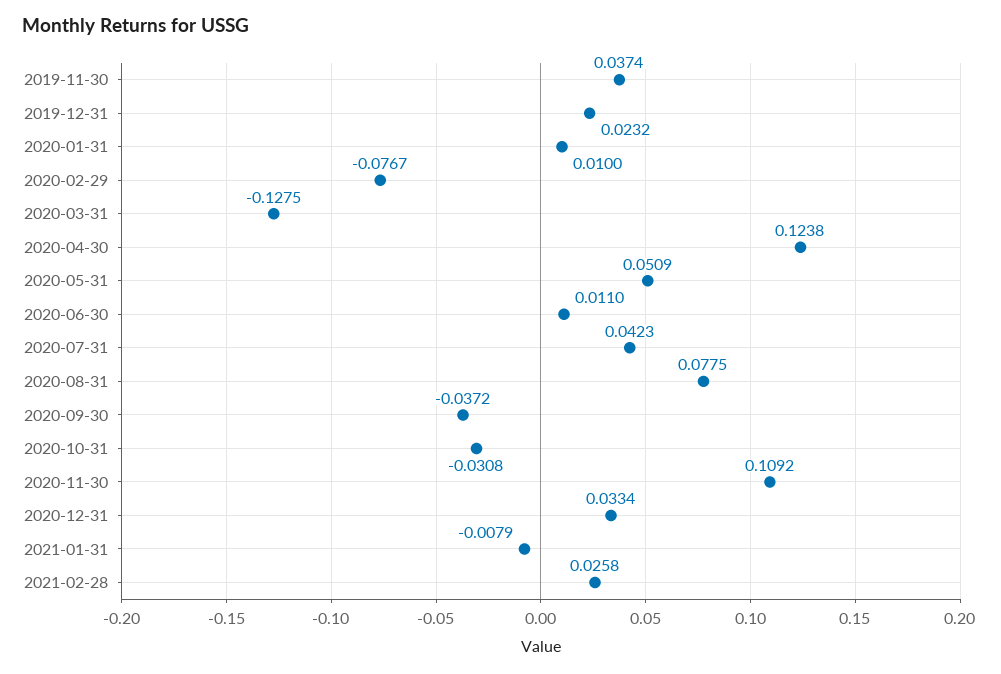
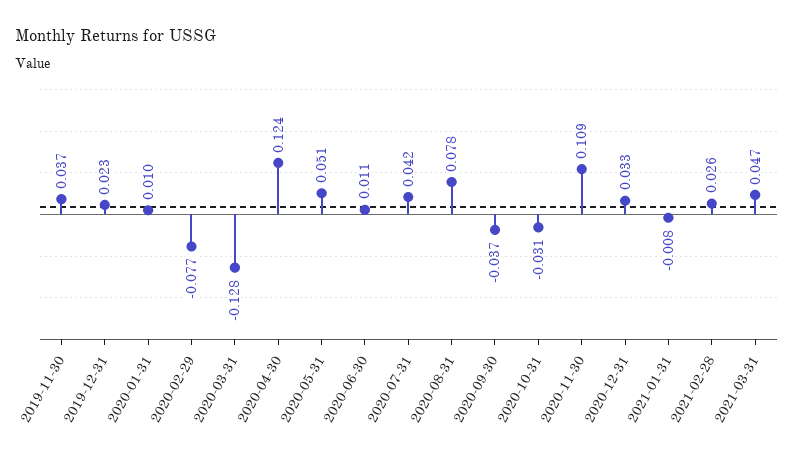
2021-03-31: none -> 0.047

